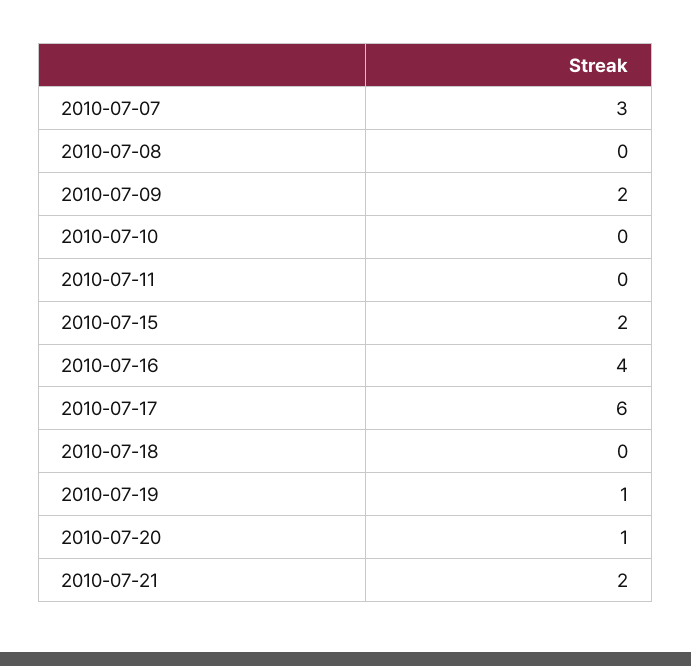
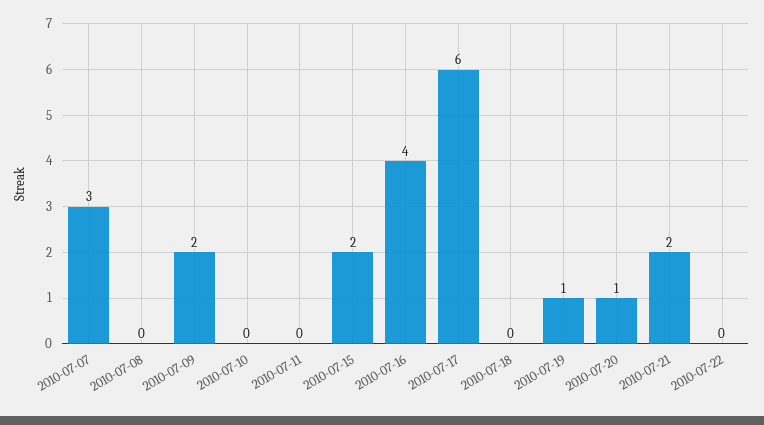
2010-07-22: none -> 0

